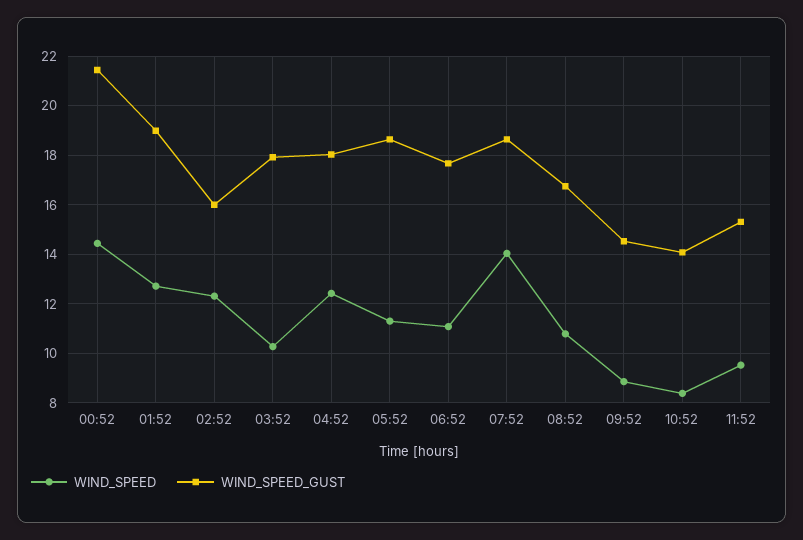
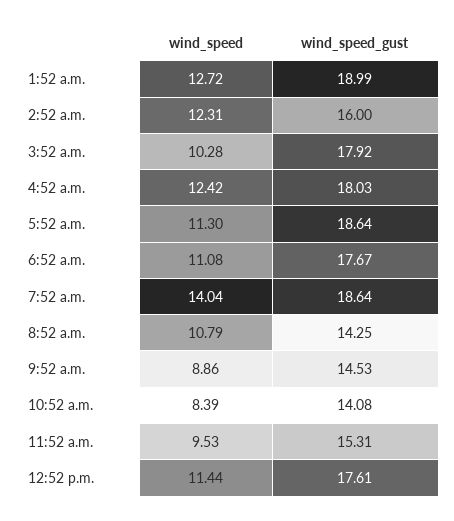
WIND_SPEED, 00:52: 14.5 -> none
WIND_SPEED_GUST, 00:52: 21.5 -> none
WIND_SPEED_GUST, 08:52: 16.75 -> 14.25
WIND_SPEED, 12:52 p.m.: none -> 11.44
WIND_SPEED_GUST, 12:52 p.m.: none -> 17.61

